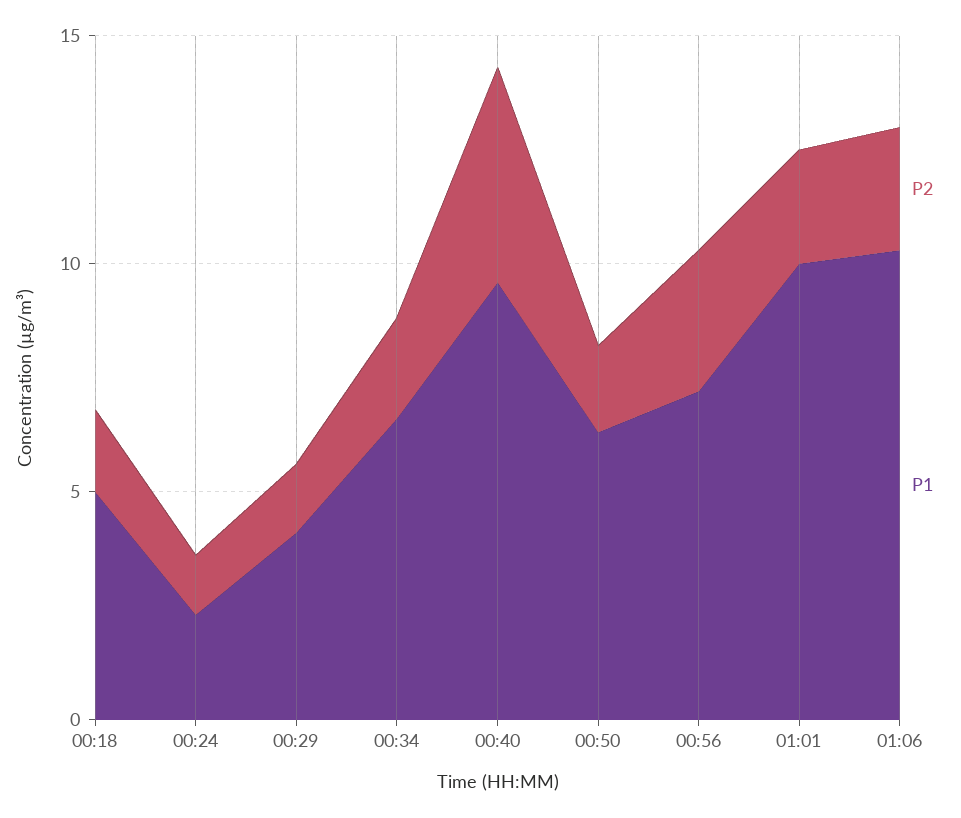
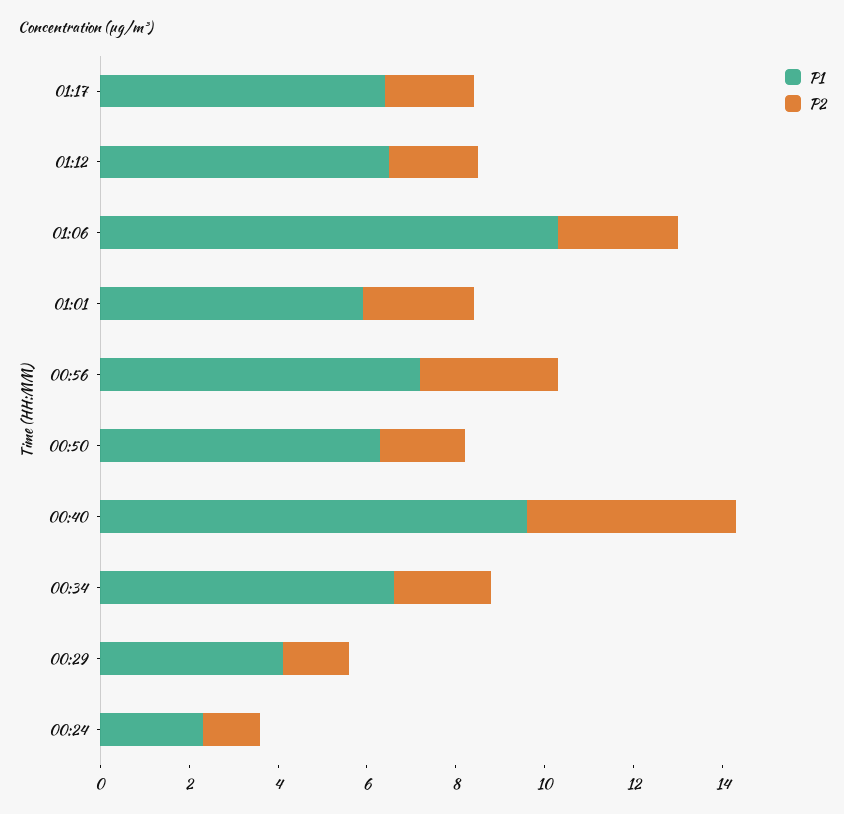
P2, 00:18: 2 -> none
P1, 00:18: 5 -> none
P1, 01:01: 10 -> 6
P1, 01:17: none -> 6.5
P2, 01:17: none -> 2
P1, 01:12: none -> 6.5
P2, 01:12: none -> 2

